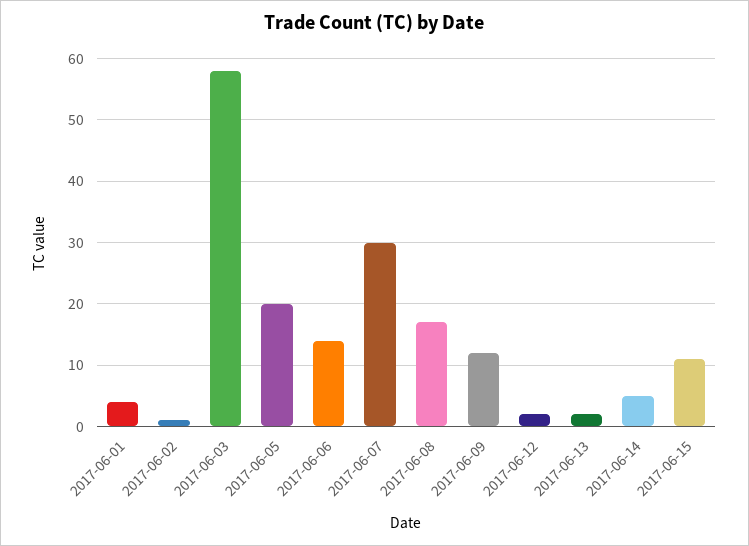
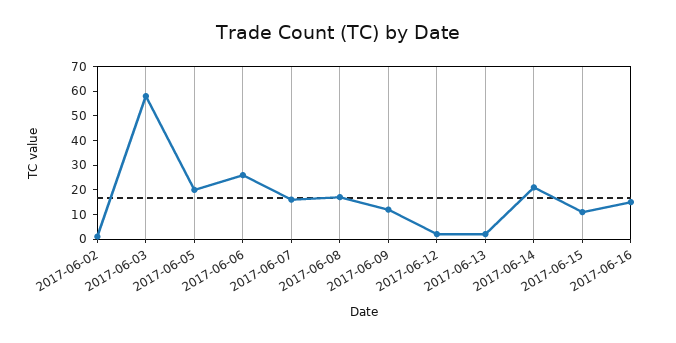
2017-06-01: 4 -> none
2017-06-06: 14 -> 25
2017-06-07: 30 -> 15
2017-06-14: 5 -> 20
2017-06-16: none -> 15

